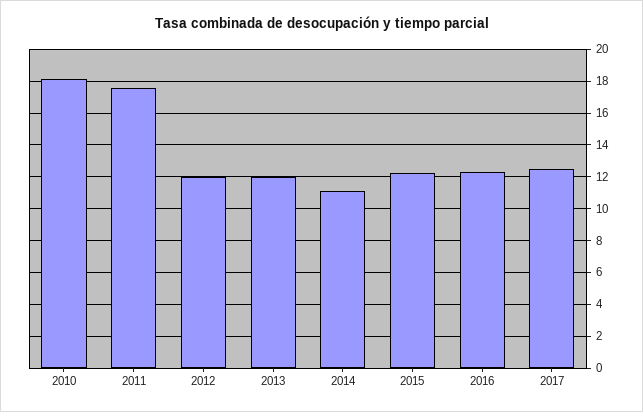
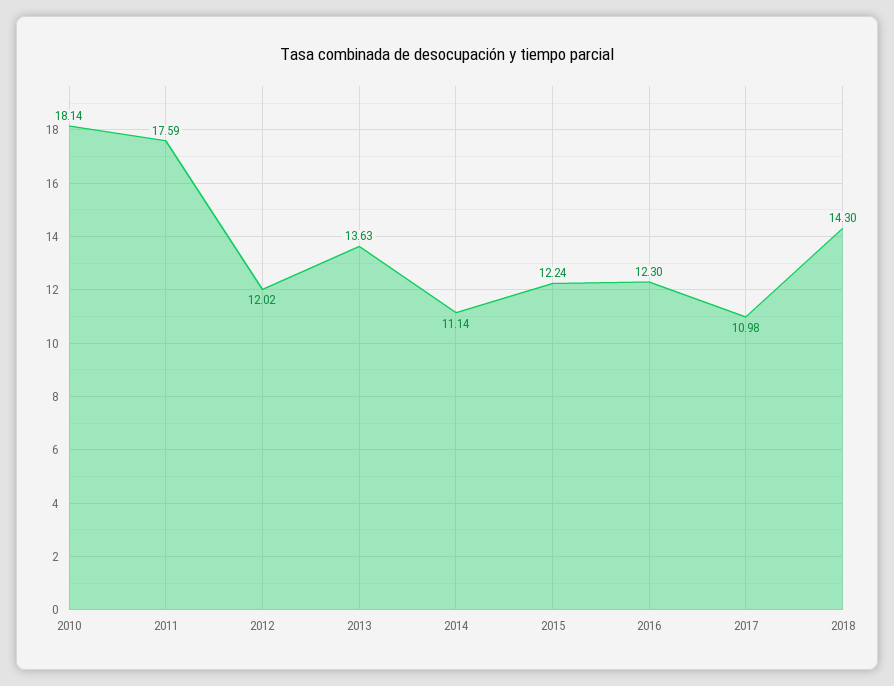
2013: 12 -> 13.63
2017: 12.5 -> 10.98
2018: none -> 14.3

